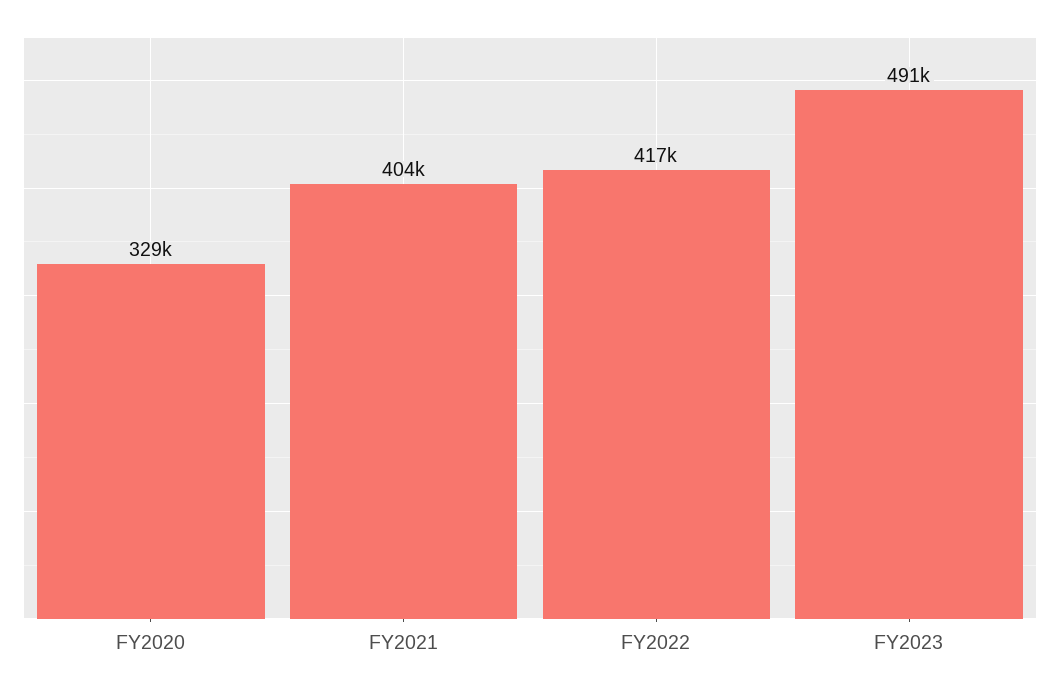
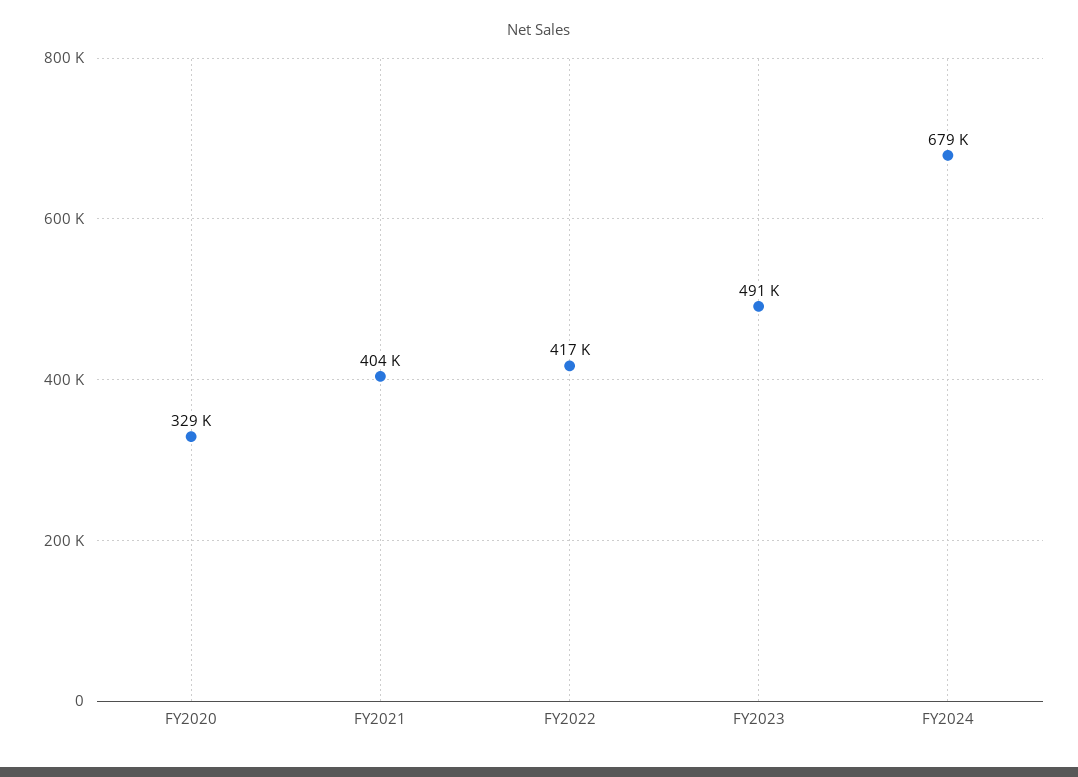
FY2024: none -> 679000

